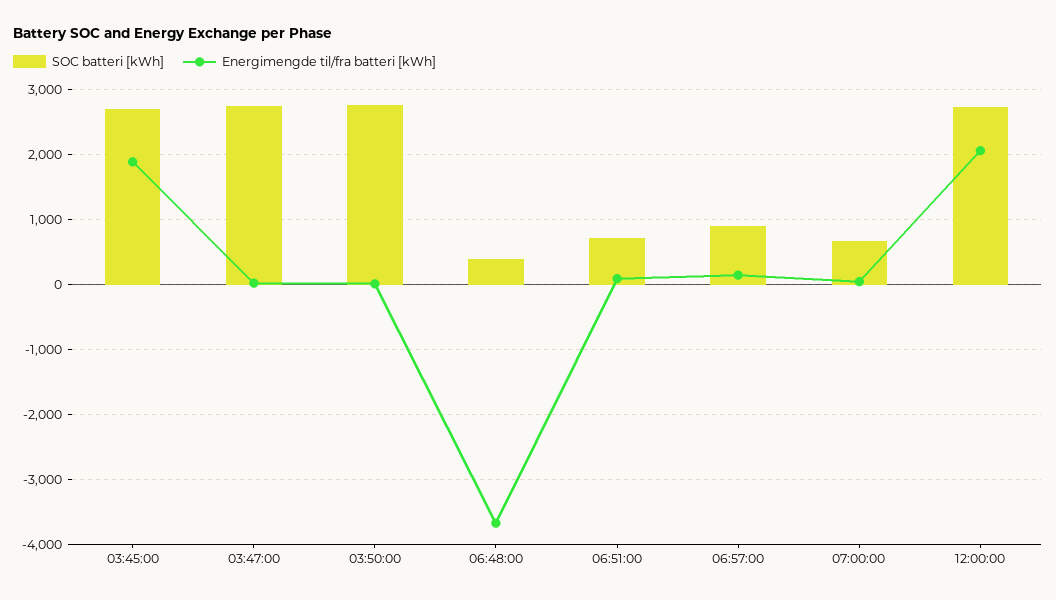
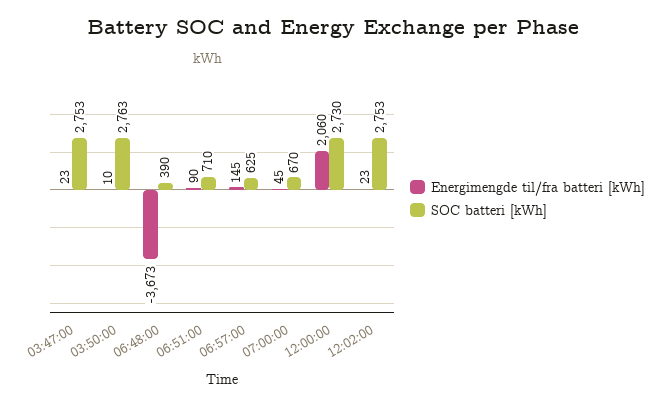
SOC batteri [kWh], 03:45:00: 2700 -> none
Energimengde til/fra batteri [kWh], 03:45:00: 1900 -> none
SOC batteri [kWh], 06:57:00: 900 -> 625
Energimengde til/fra batteri [kWh], 12:02:00: none -> 23
SOC batteri [kWh], 12:02:00: none -> 2753

